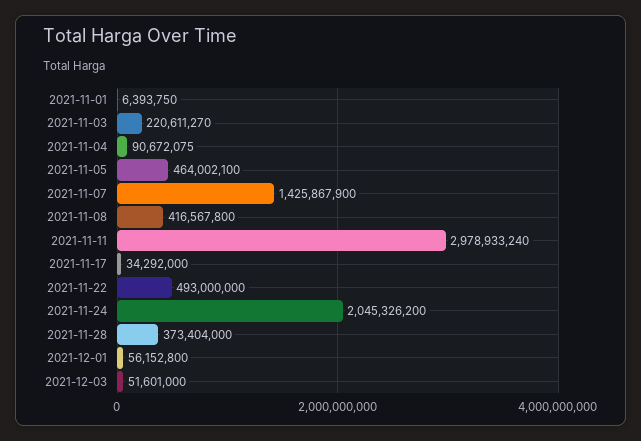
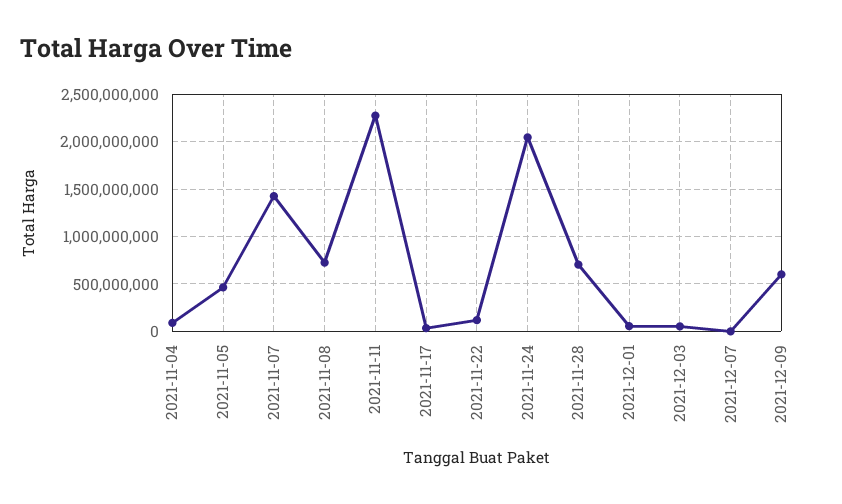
2021-11-01: 6393750 -> none
2021-11-03: 220611270 -> none
2021-11-08: 416567800 -> 700000000
2021-11-11: 2978933240 -> 2300000000
2021-11-22: 493000000 -> 100000000
2021-11-28: 373404000 -> 700000000
2021-12-07: none -> 0
2021-12-09: none -> 600000000

